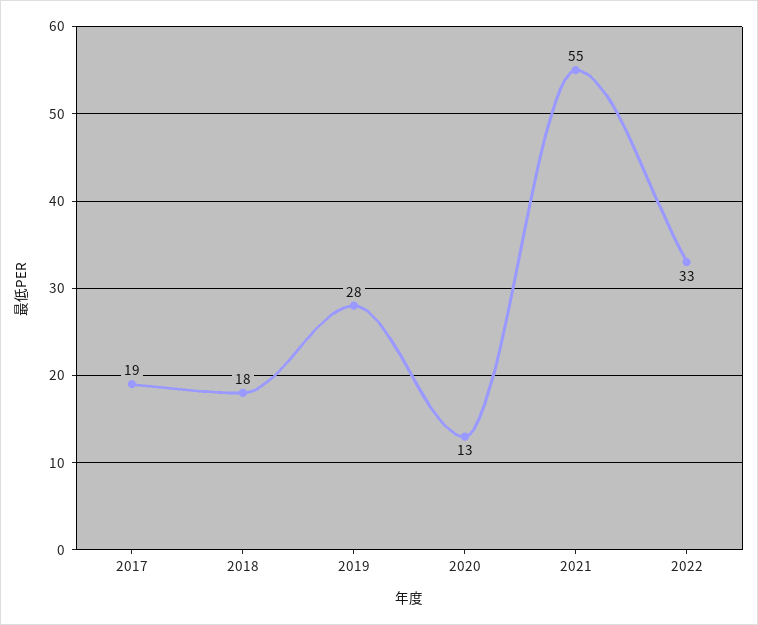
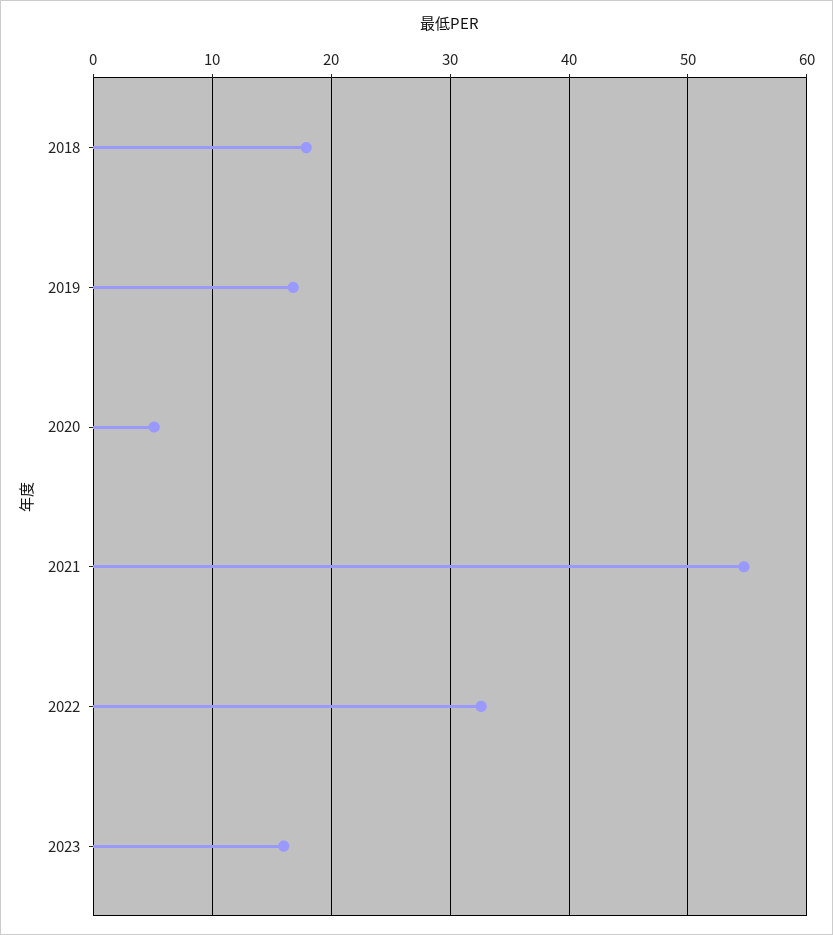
2017: 19 -> none
2019: 28 -> 17
2020: 13 -> 5
2023: none -> 16

